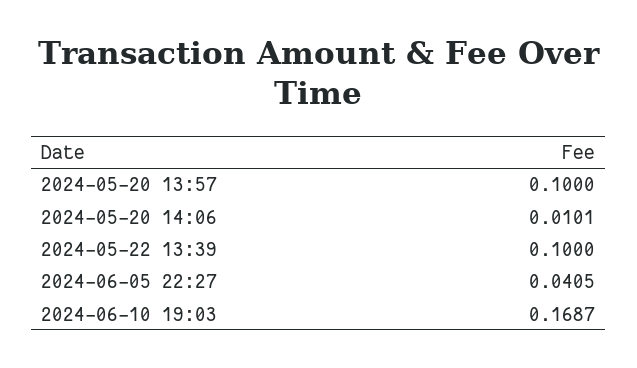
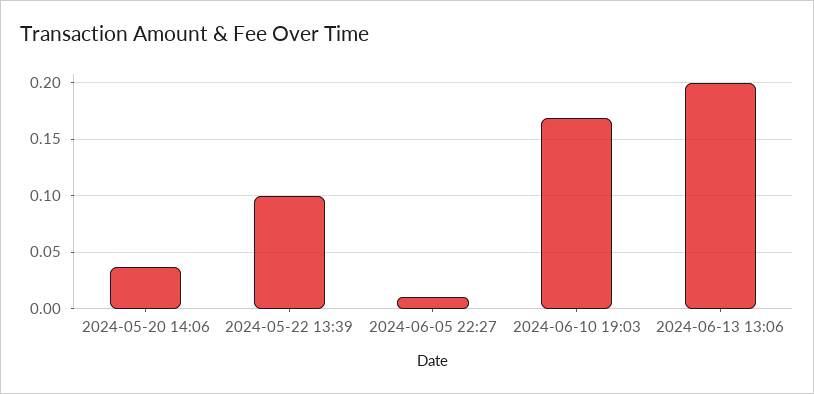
2024-05-20 13:57: 0.1 -> none
2024-05-20 14:06: 0.0101 -> 0.04
2024-06-05 22:27: 0.0405 -> 0.01
2024-06-13 13:06: none -> 0.2

